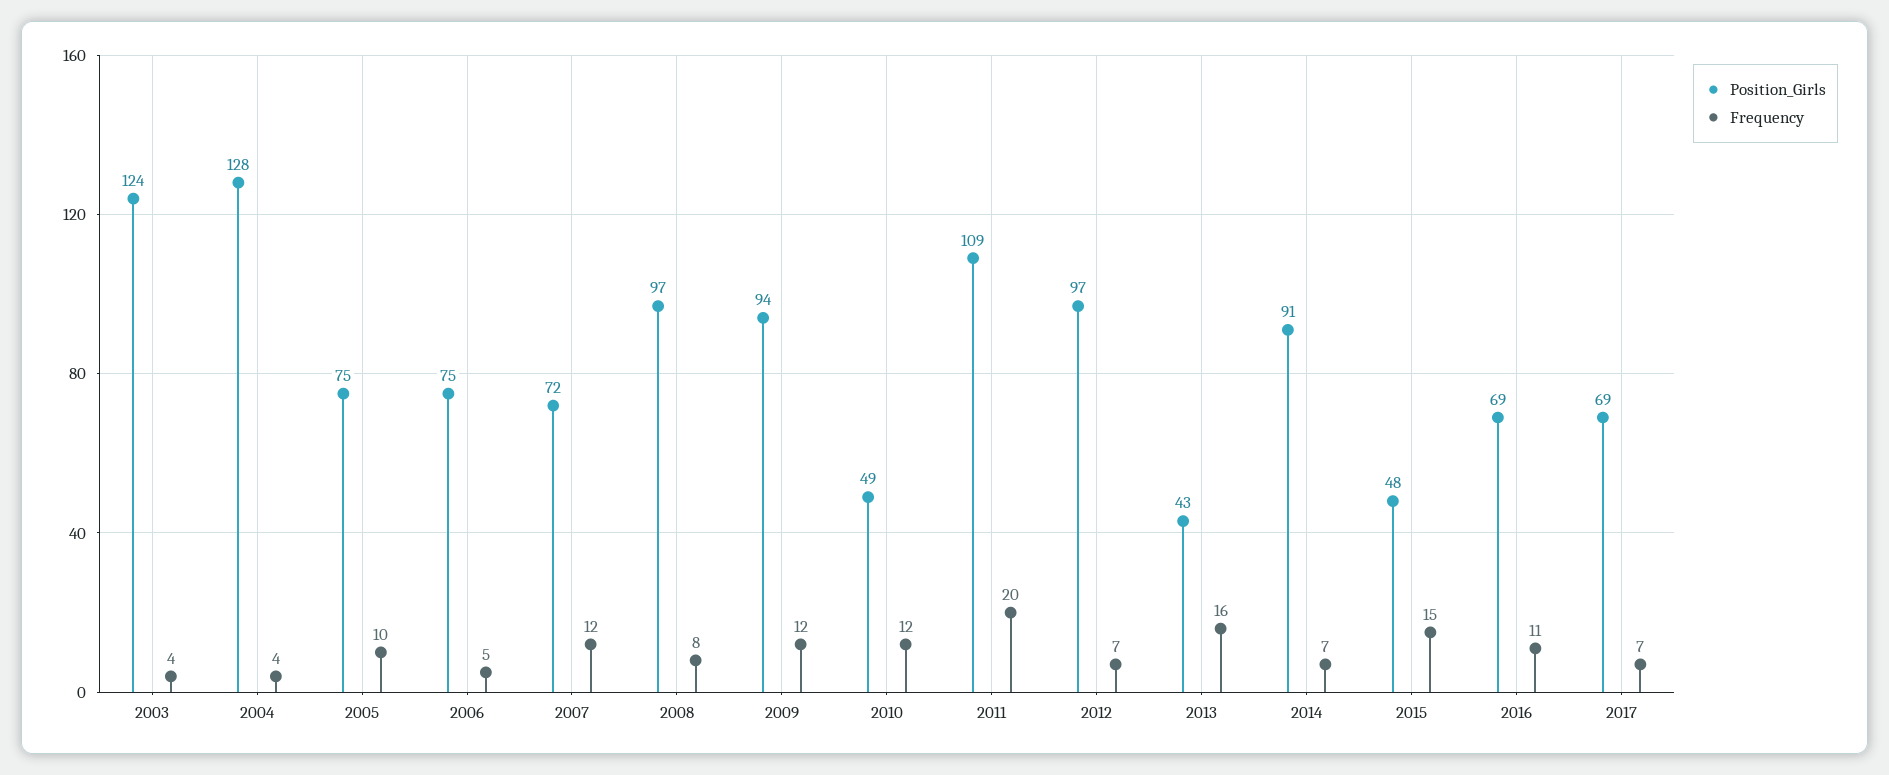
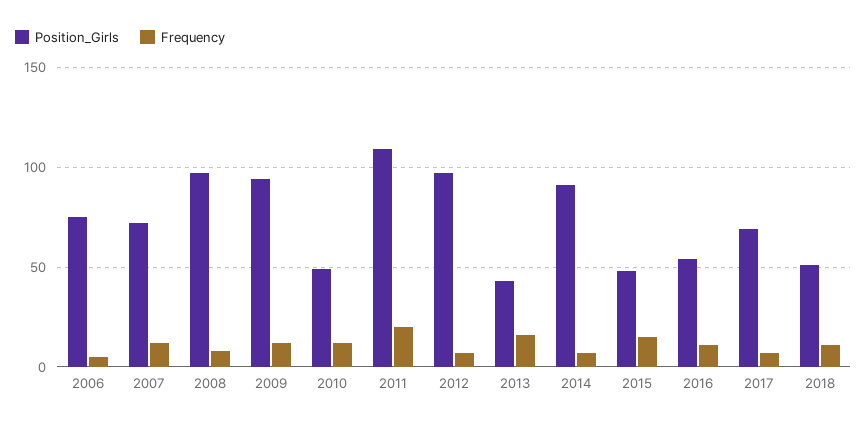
Position_Girls, 2003: 124 -> none
Frequency, 2003: 4 -> none
Position_Girls, 2004: 128 -> none
Frequency, 2004: 4 -> none
Position_Girls, 2005: 75 -> none
Frequency, 2005: 10 -> none
Position_Girls, 2016: 69 -> 55
Position_Girls, 2018: none -> 50
Frequency, 2018: none -> 10

